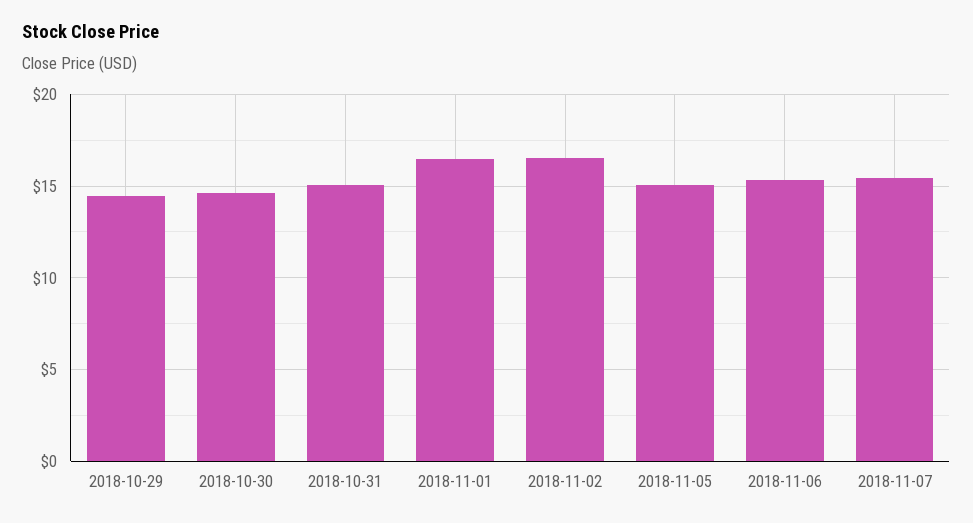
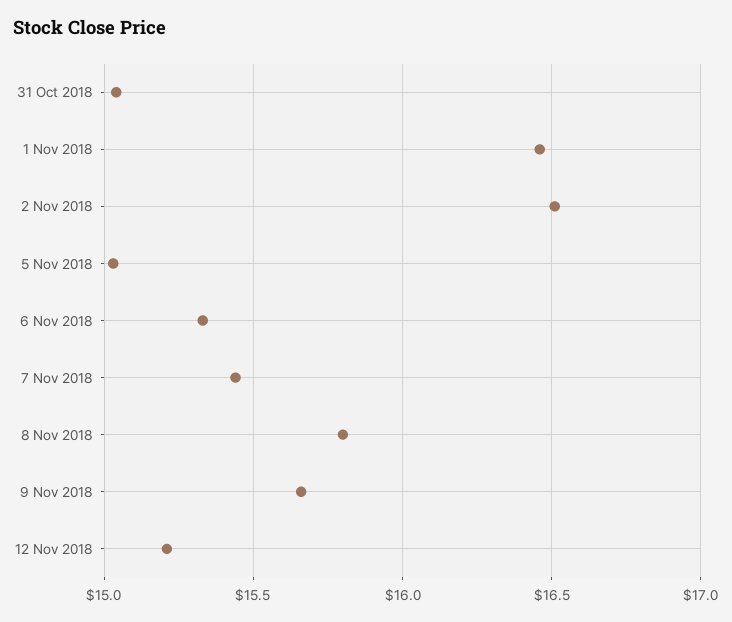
2018-10-29: 14.5 -> none
2018-10-30: 14.5 -> none
8 Nov 2018: none -> 15.8
9 Nov 2018: none -> 15.65
12 Nov 2018: none -> 15.2

